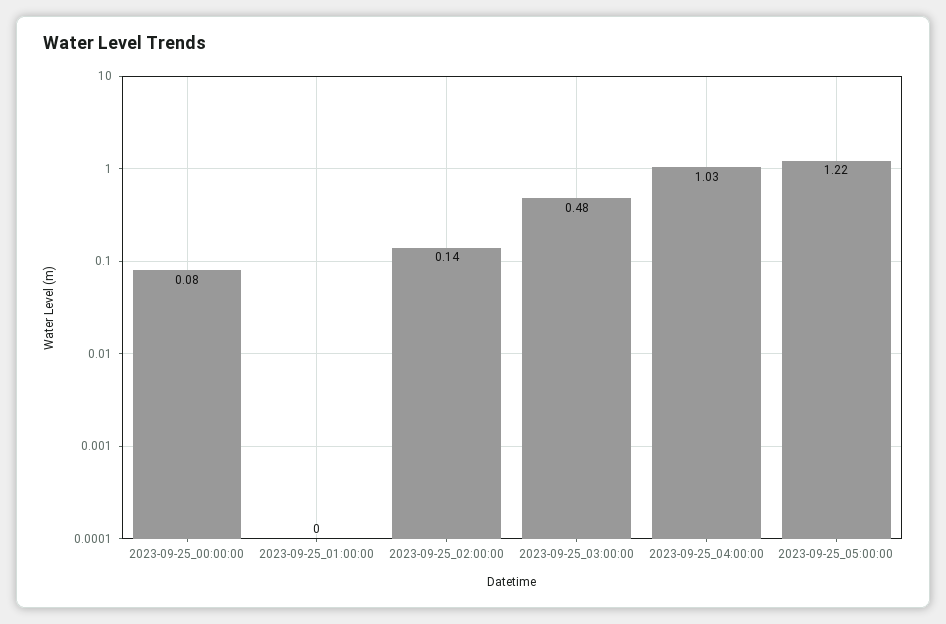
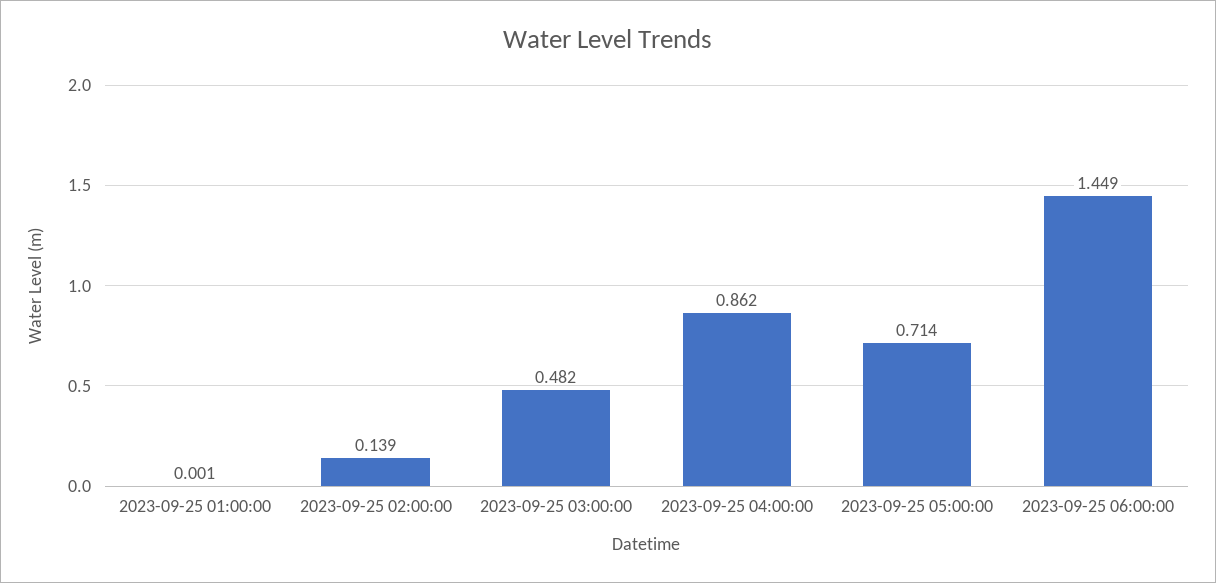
2023-09-25_00:00:00: 0.08 -> none
2023-09-25_04:00:00: 1.03 -> 0.862
2023-09-25_05:00:00: 1.22 -> 0.714
2023-09-25 06:00:00: none -> 1.449

